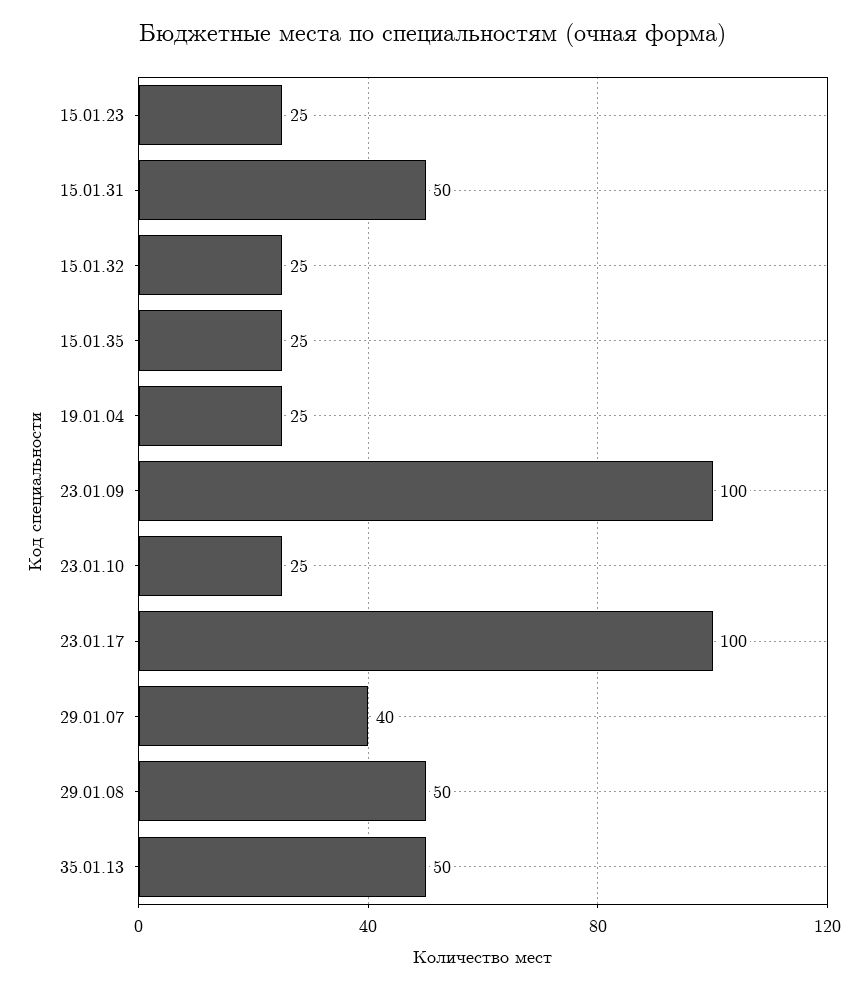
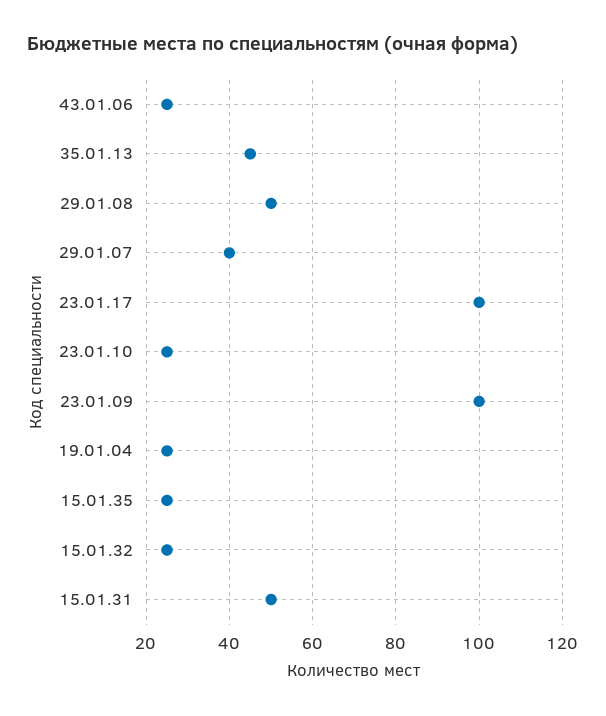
15.01.23: 25 -> none
35.01.13: 50 -> 45
43.01.06: none -> 25

